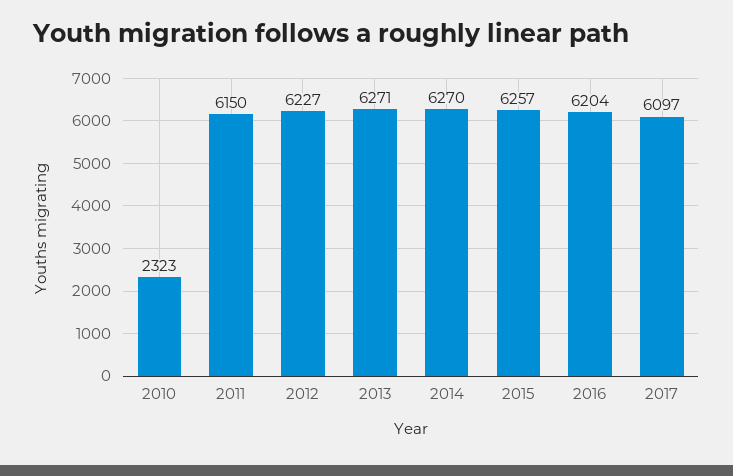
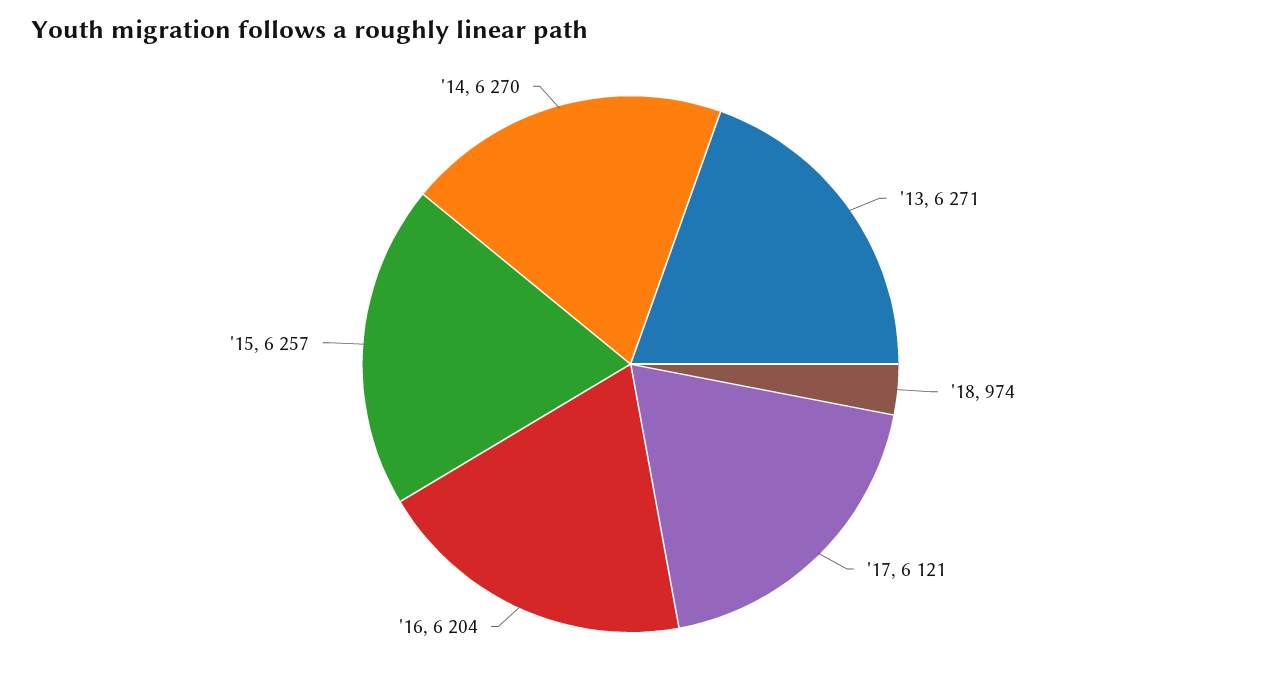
2010: 2323 -> none
2011: 6150 -> none
2012: 6227 -> none
2017: 6097 -> 6121
'18: none -> 974

